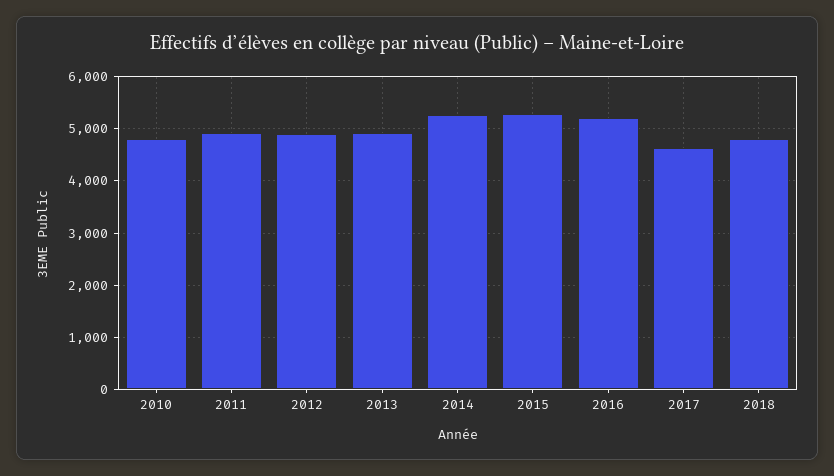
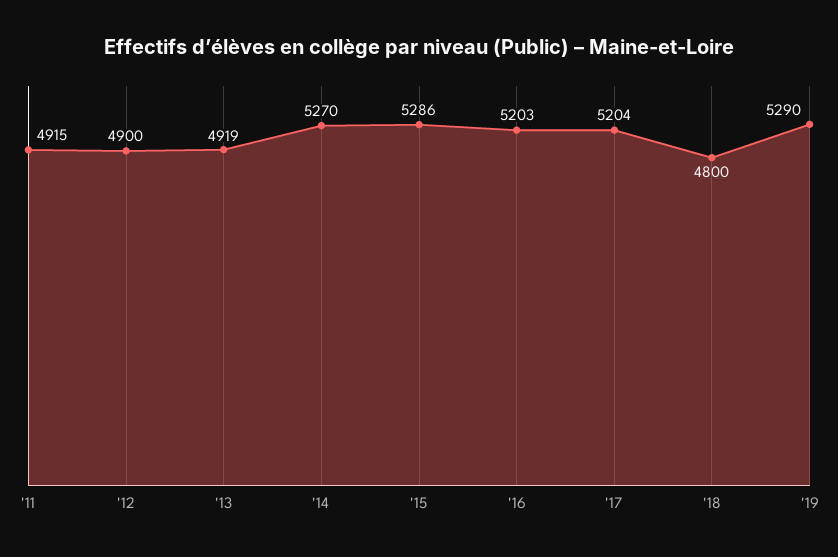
2010: 4800 -> none
2017: 4600 -> 5204
'19: none -> 5290

